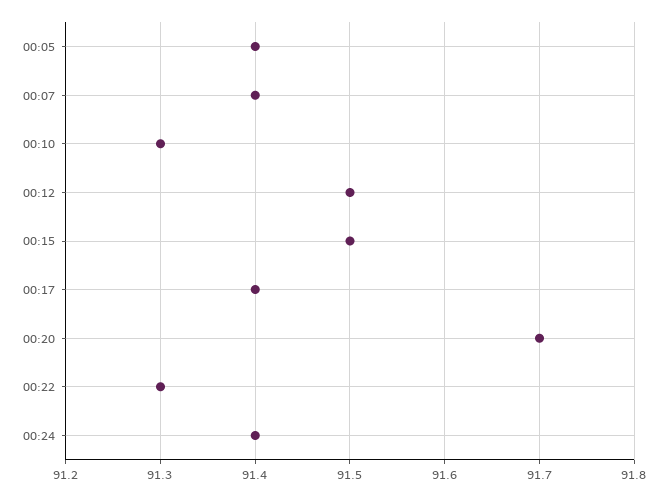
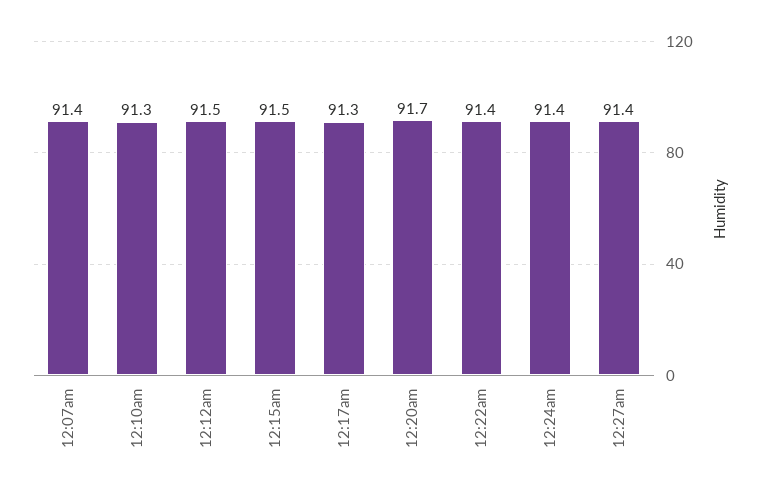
00:05: 91.4 -> none
00:17: 91.4 -> 91.3
00:22: 91.3 -> 91.4
12:27am: none -> 91.4

